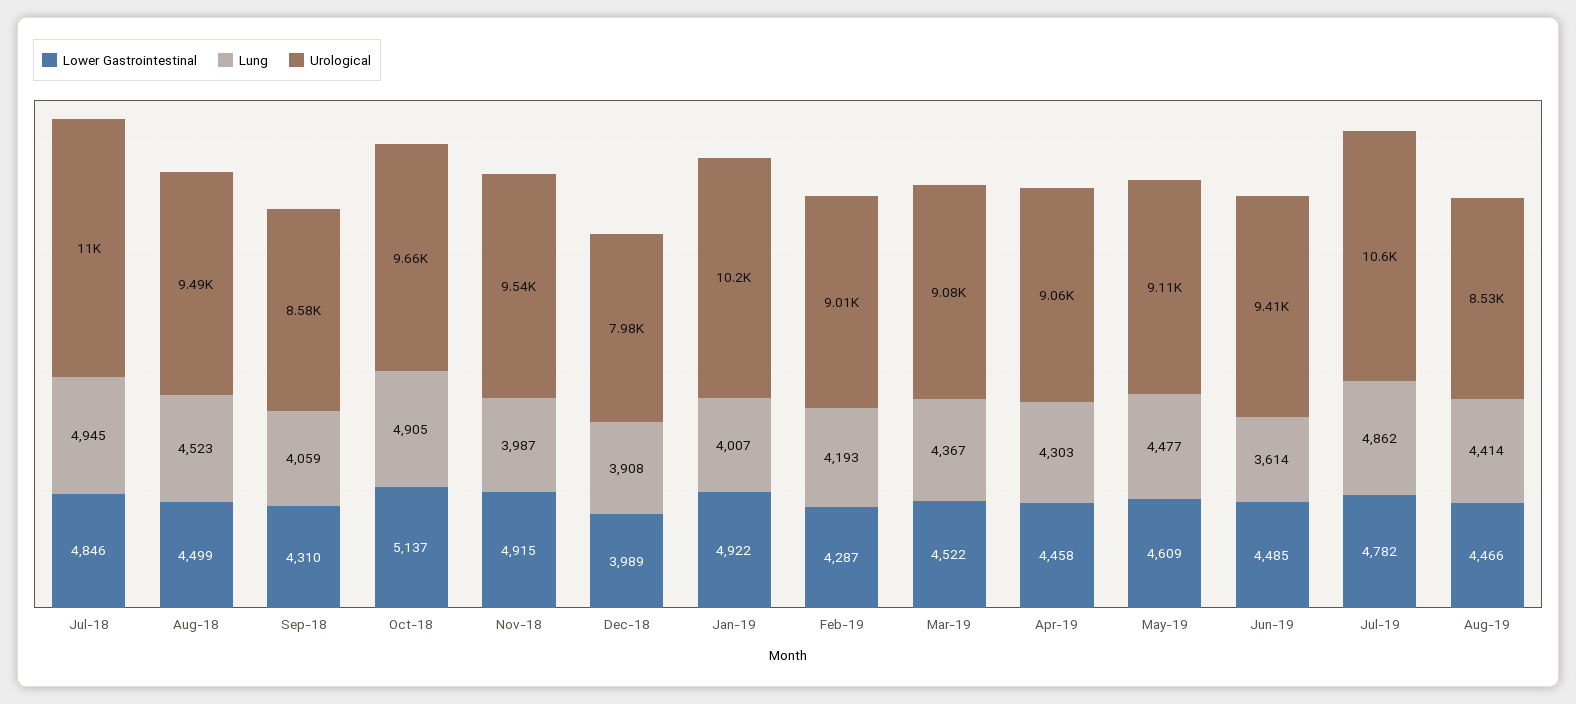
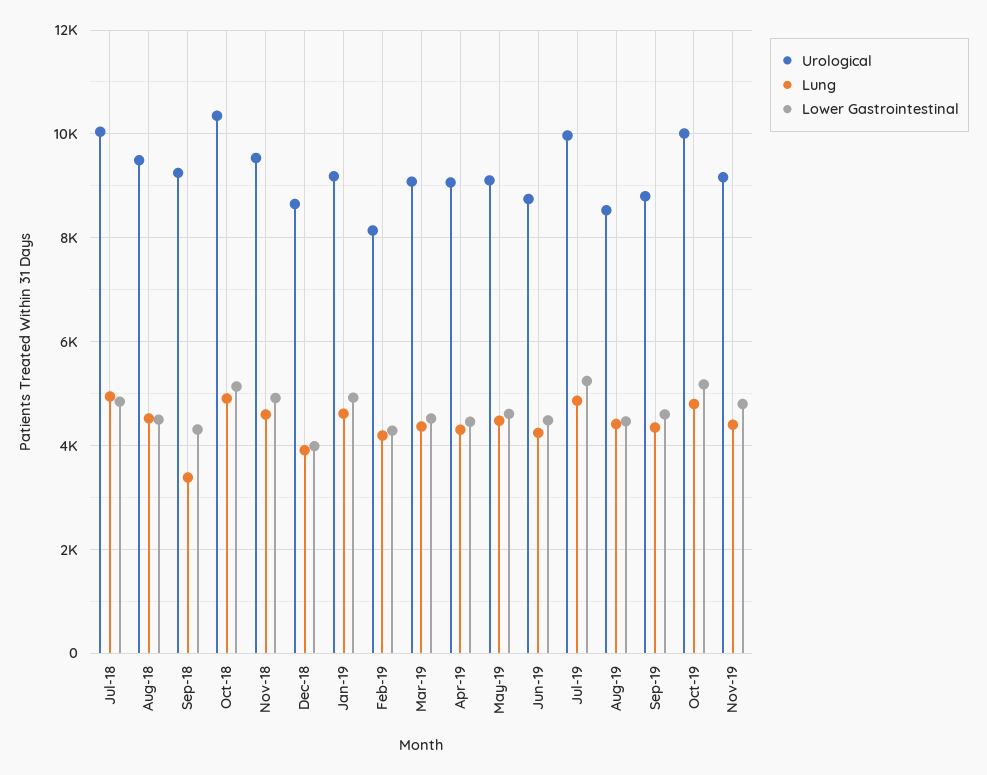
Urological, Jul-18: 11000 -> 10000
Lung, Sep-18: 4059 -> 3400
Urological, Sep-18: 8580 -> 9200
Urological, Oct-18: 9660 -> 10400
Lung, Nov-18: 3987 -> 4600
Urological, Dec-18: 7980 -> 8600
Lung, Jan-19: 4007 -> 4600
Urological, Jan-19: 10200 -> 9200
Urological, Feb-19: 9010 -> 8200
Lung, Jun-19: 3614 -> 4200
Urological, Jun-19: 9410 -> 8800
Lower Gastrointestinal, Jul-19: 4782 -> 5200
Urological, Jul-19: 10600 -> 10000
Urological, Sep-19: none -> 8800
Lung, Sep-19: none -> 4400
Lower Gastrointestinal, Sep-19: none -> 4600
Urological, Oct-19: none -> 10000
Lung, Oct-19: none -> 4800
Lower Gastrointestinal, Oct-19: none -> 5200
Urological, Nov-19: none -> 9200
Lung, Nov-19: none -> 4400
Lower Gastrointestinal, Nov-19: none -> 4800

